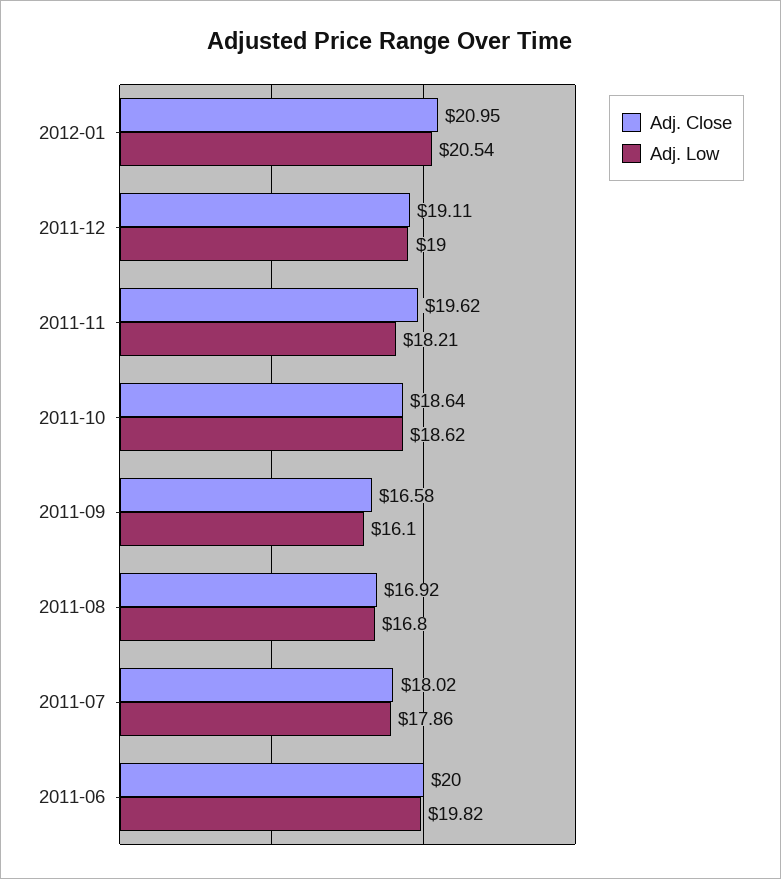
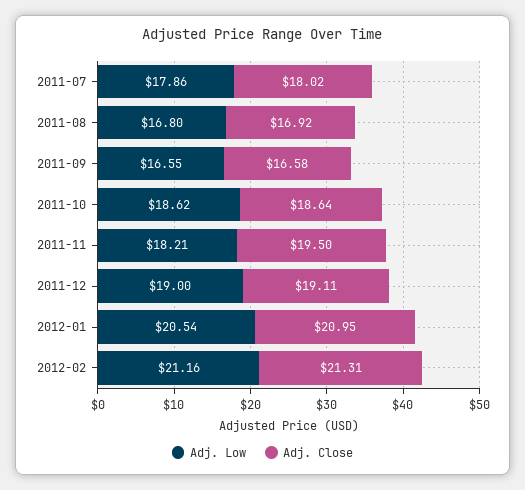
Adj. Close, 2011-11: 19.62 -> 19.5
Adj. Low, 2011-09: 16.1 -> 16.55
Adj. Close, 2011-06: 20 -> none
Adj. Low, 2011-06: 19.82 -> none
Adj. Low, 2012-02: none -> 21.16
Adj. Close, 2012-02: none -> 21.31

